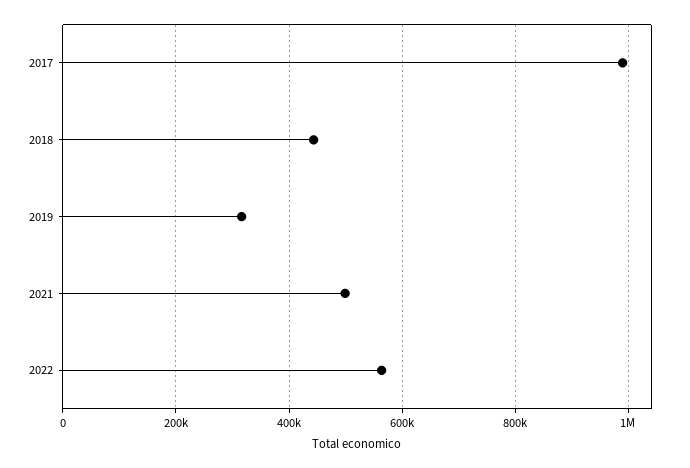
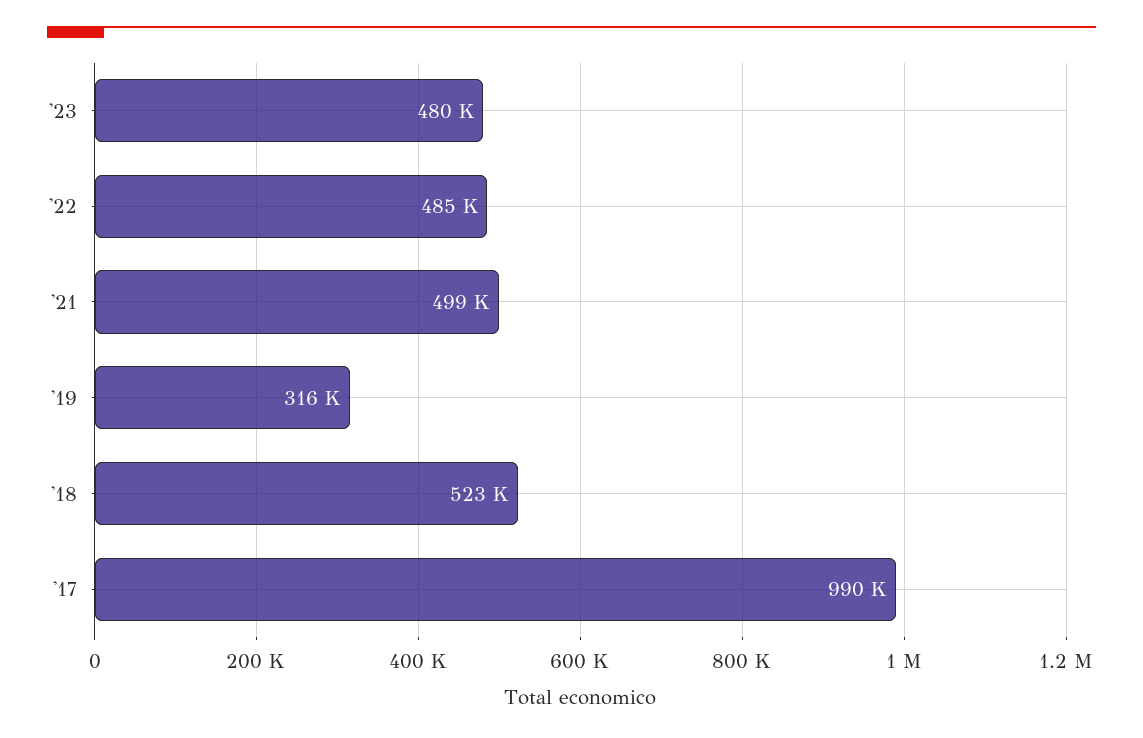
2018: 440000 -> 523000
2022: 560000 -> 485000
'23: none -> 480000

